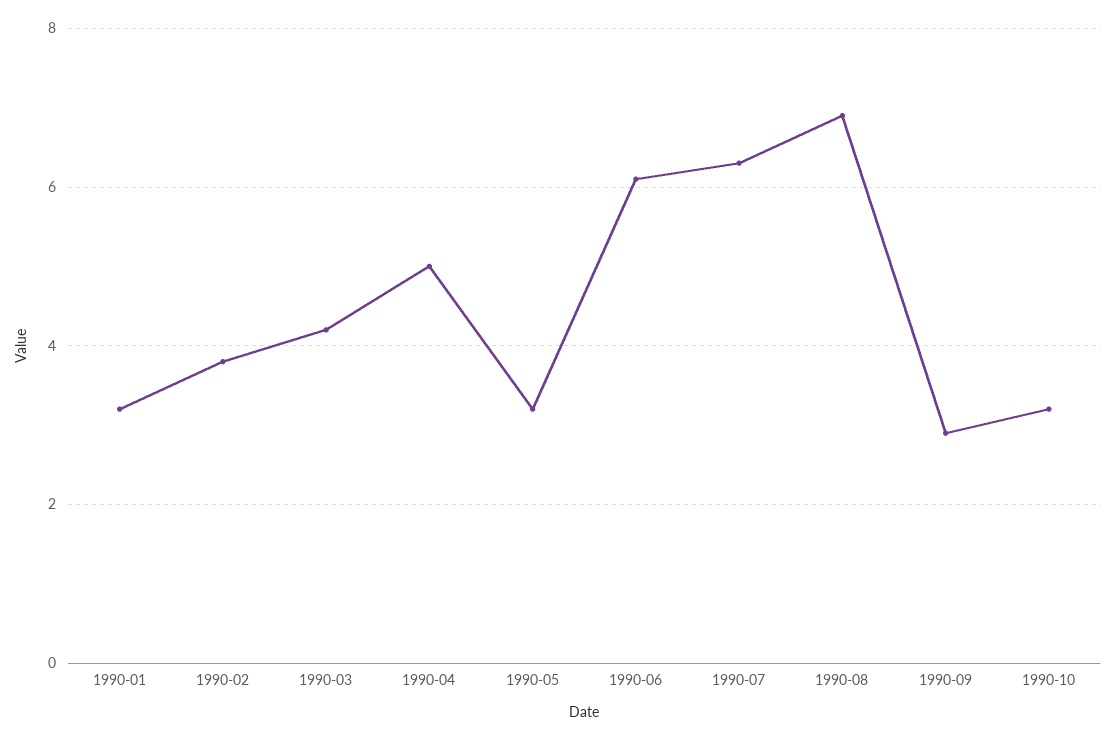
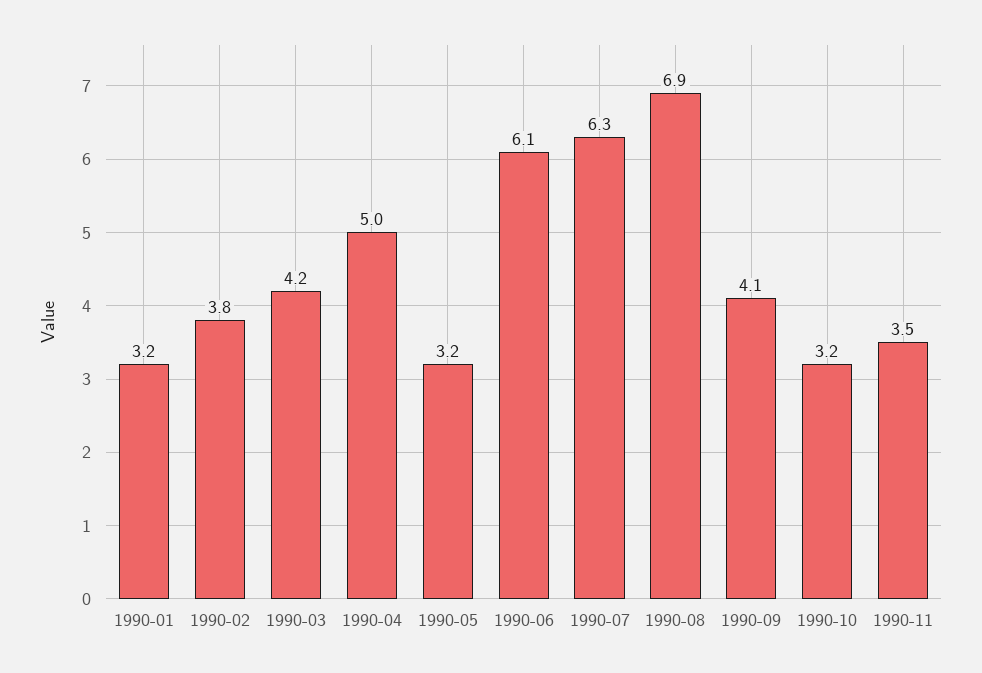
1990-09: 3 -> 4.1
1990-11: none -> 3.5

